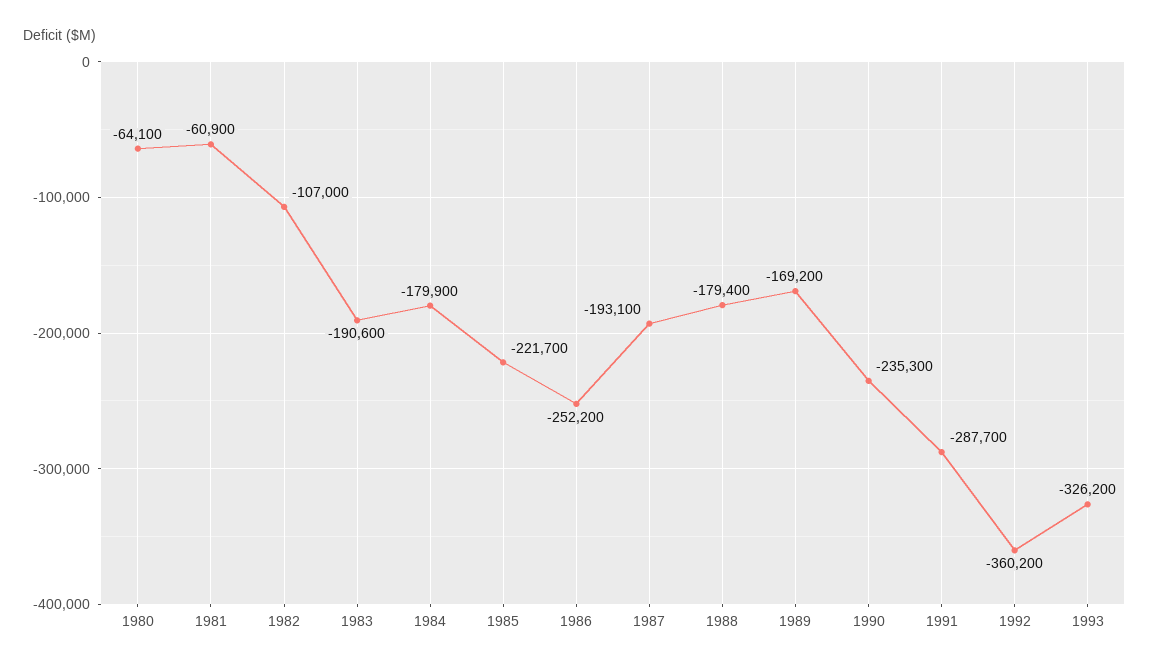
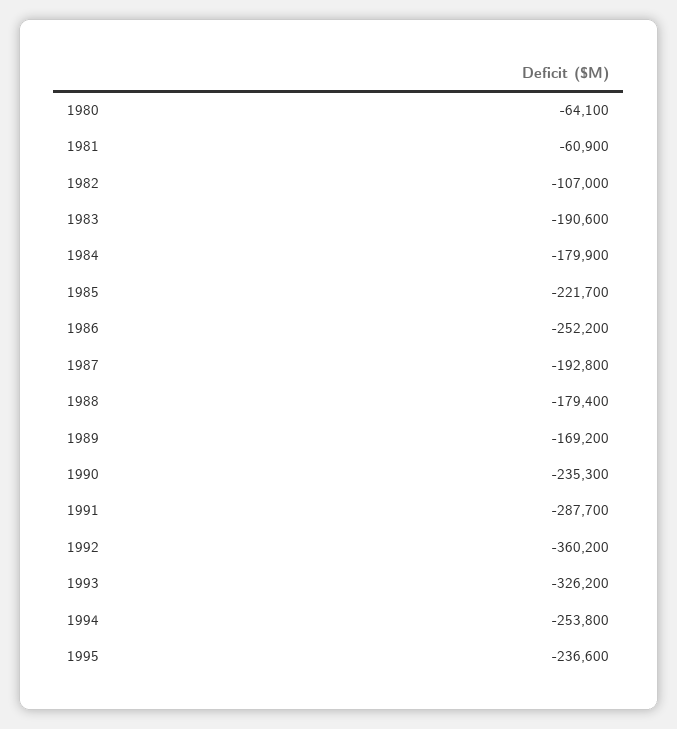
1987: -193100 -> -192800
1994: none -> -253800
1995: none -> -236600

